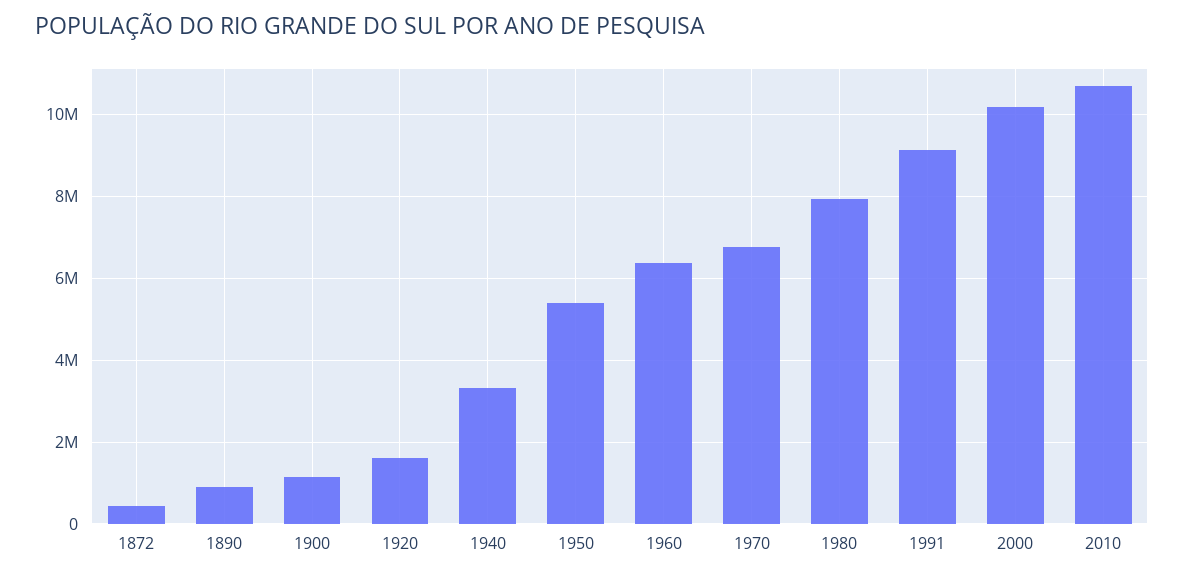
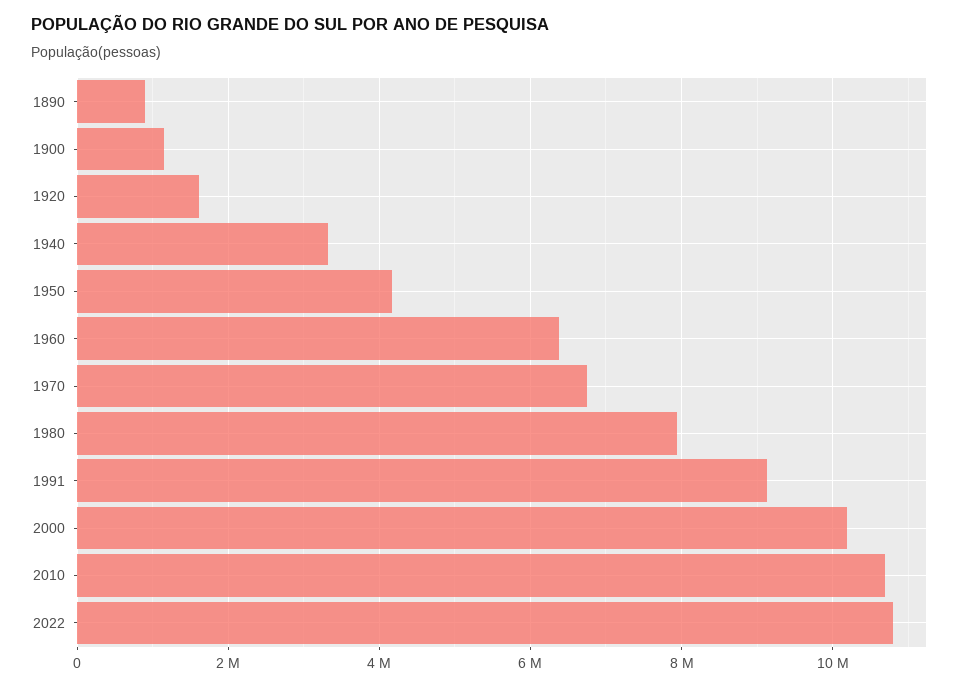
1872: 400000 -> none
1950: 5400000 -> 4200000
2022: none -> 10800000

